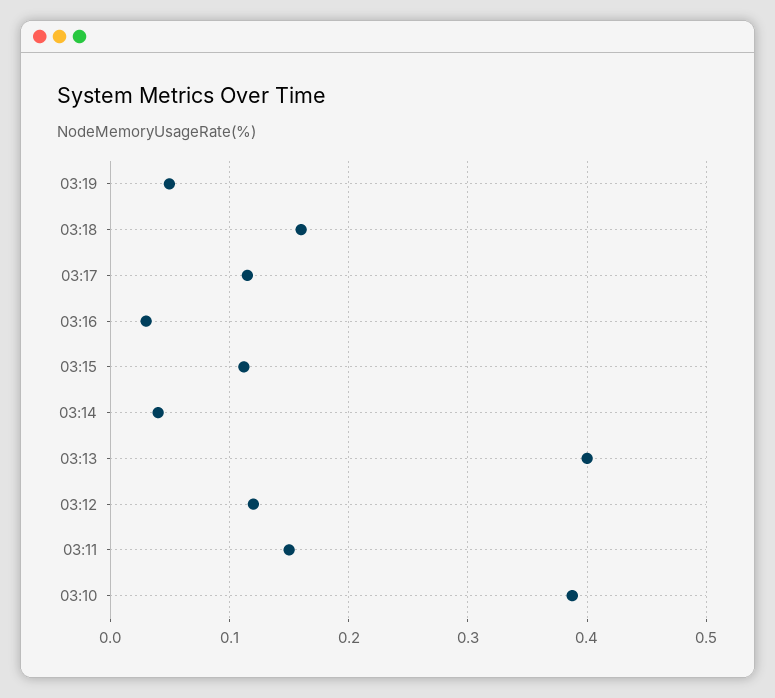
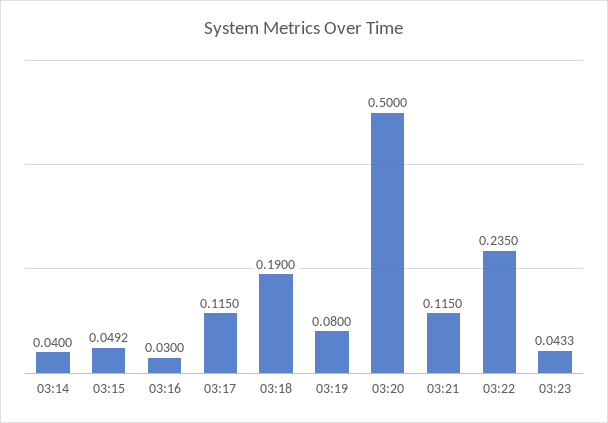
03:19: 0.05 -> 0.08
03:18: 0.16 -> 0.19
03:15: 0.11 -> 0.0492
03:13: 0.4 -> none
03:12: 0.12 -> none
03:11: 0.15 -> none
03:10: 0.39 -> none
03:20: none -> 0.5
03:21: none -> 0.115
03:22: none -> 0.235
03:23: none -> 0.0433

